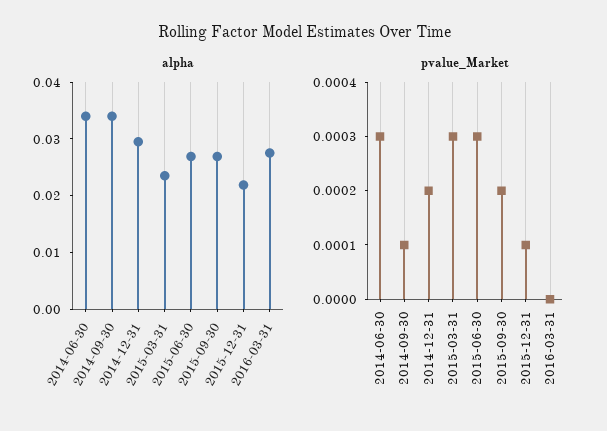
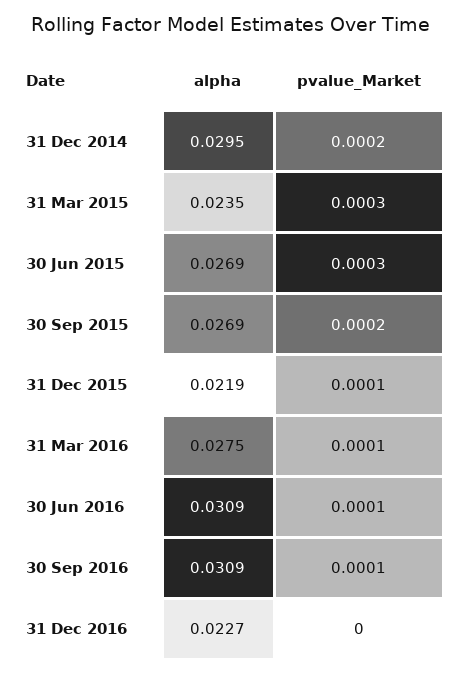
alpha, 2014-06-30: 0.034 -> none
alpha, 2014-09-30: 0.034 -> none
pvalue_Market, 2014-06-30: 0.0003 -> none
pvalue_Market, 2014-09-30: 0.0001 -> none
pvalue_Market, 2016-03-31: 0 -> 0.0001
alpha, 30 Jun 2016: none -> 0.0309
pvalue_Market, 30 Jun 2016: none -> 0.0001
alpha, 30 Sep 2016: none -> 0.0309
pvalue_Market, 30 Sep 2016: none -> 0.0001
alpha, 31 Dec 2016: none -> 0.0227
pvalue_Market, 31 Dec 2016: none -> 0

